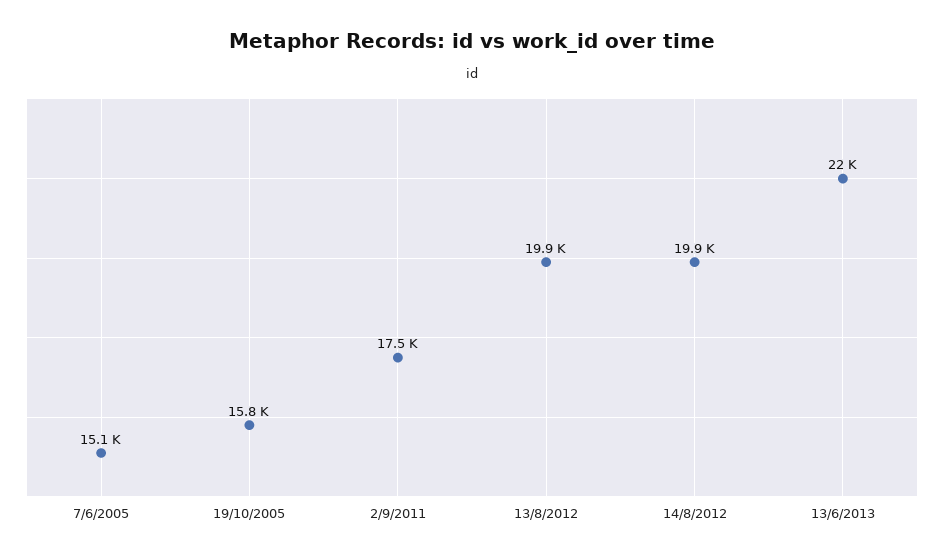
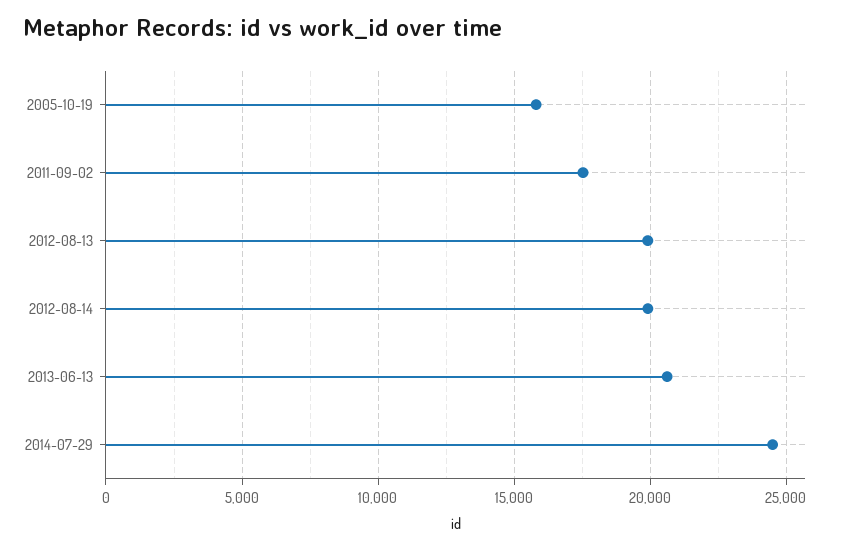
7/6/2005: 15100 -> none
13/6/2013: 22000 -> 20500
2014-07-29: none -> 24500

